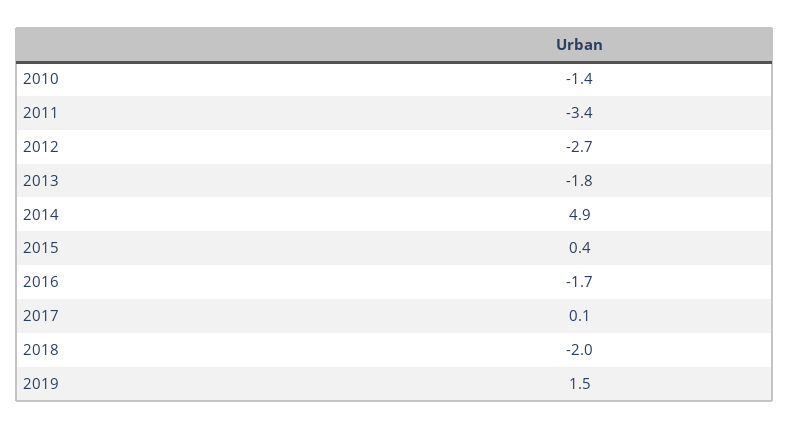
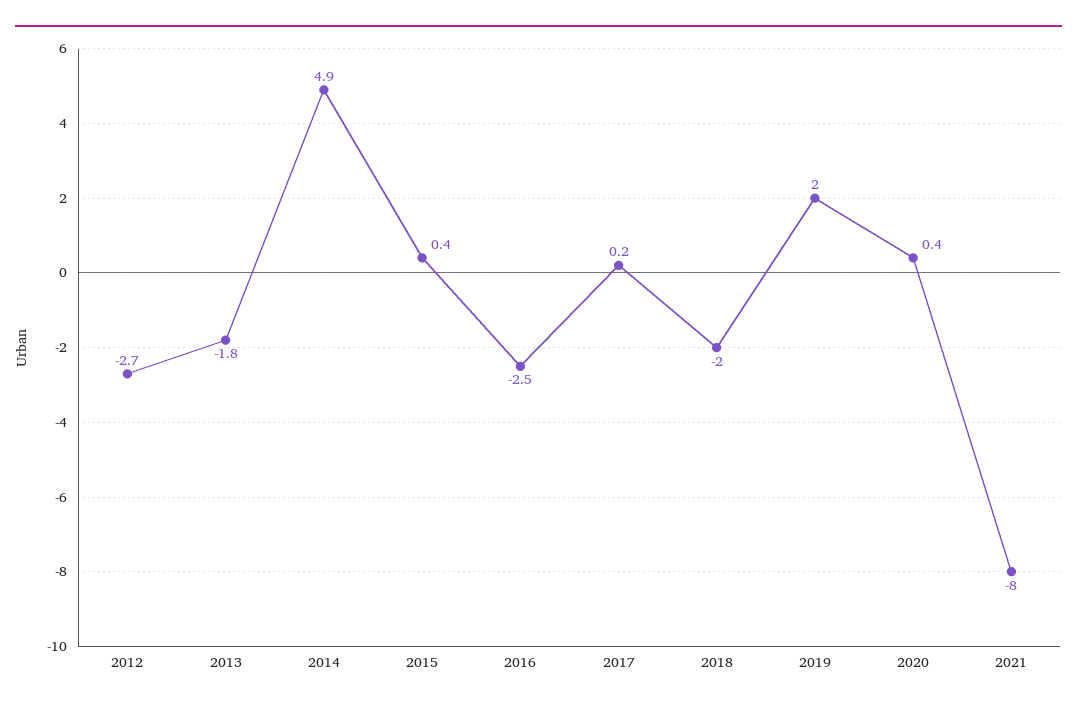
2010: -1.4 -> none
2011: -3.4 -> none
2016: -1.7 -> -2.5
2017: 0.1 -> 0.2
2019: 1.5 -> 2
2020: none -> 0.4
2021: none -> -8

